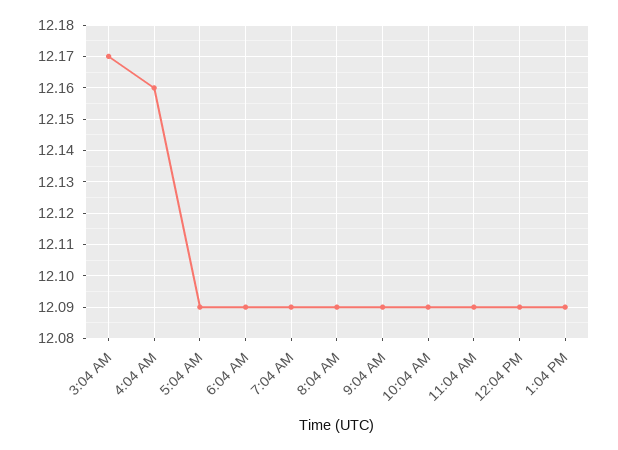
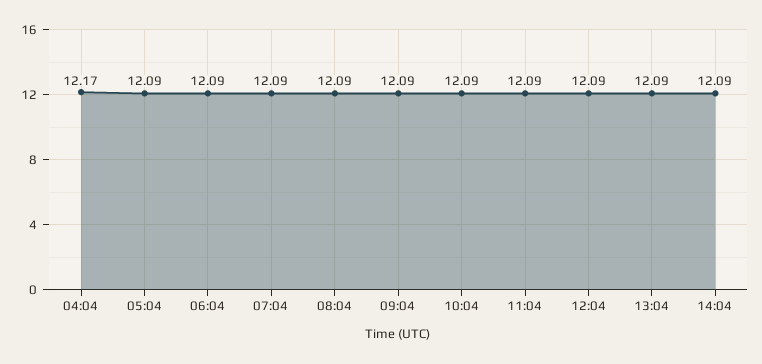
3:04 AM: 12.17 -> none
4:04 AM: 12.16 -> 12.17
14:04: none -> 12.09

